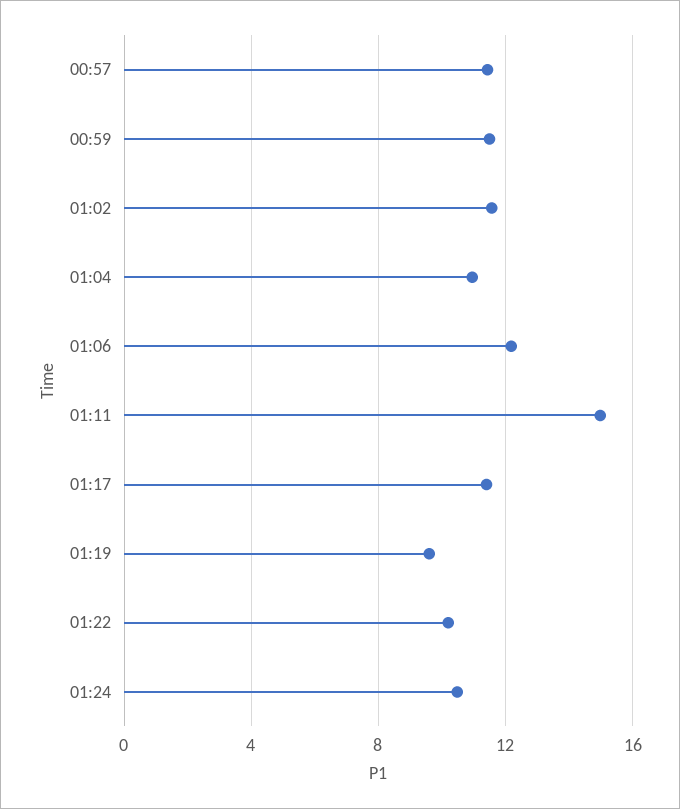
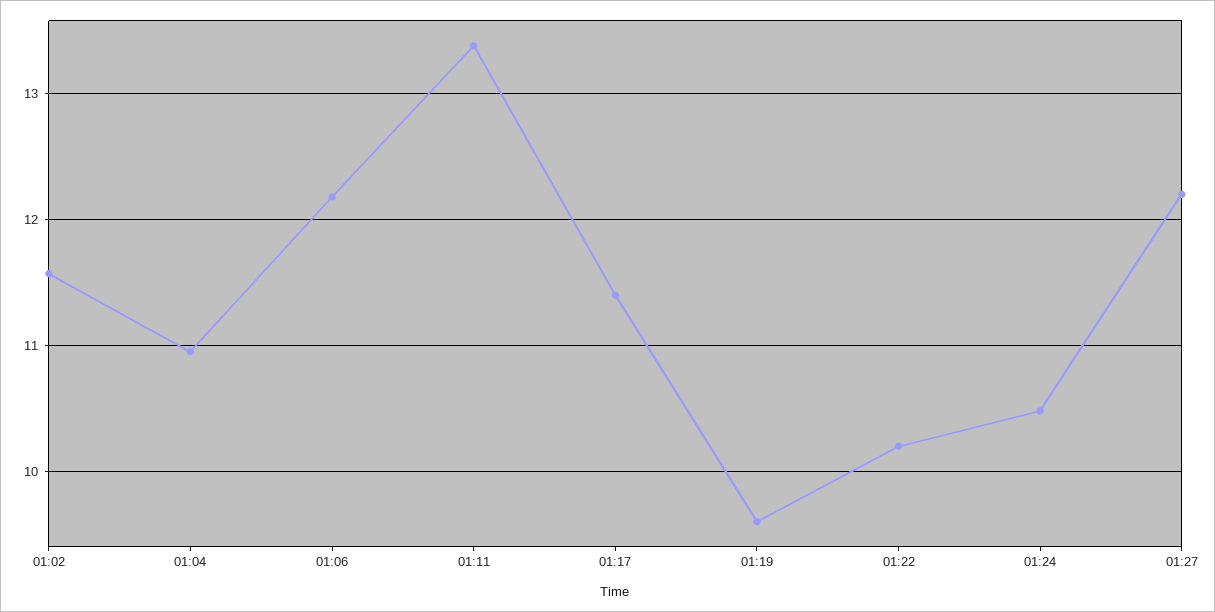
00:57: 11.5 -> none
00:59: 11.5 -> none
01:11: 15 -> 13.4
01:27: none -> 12.2

